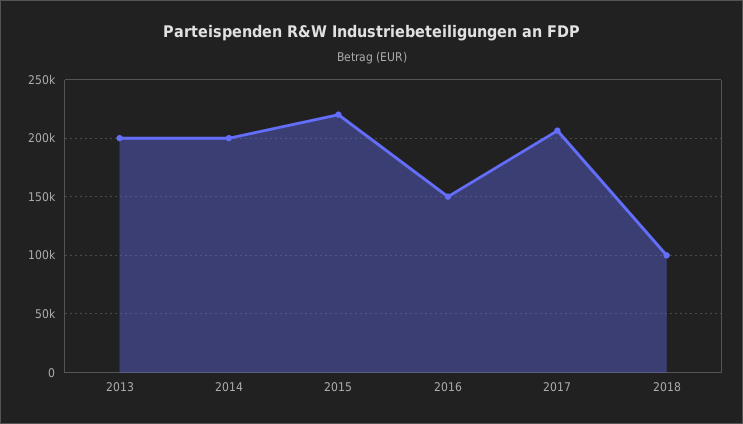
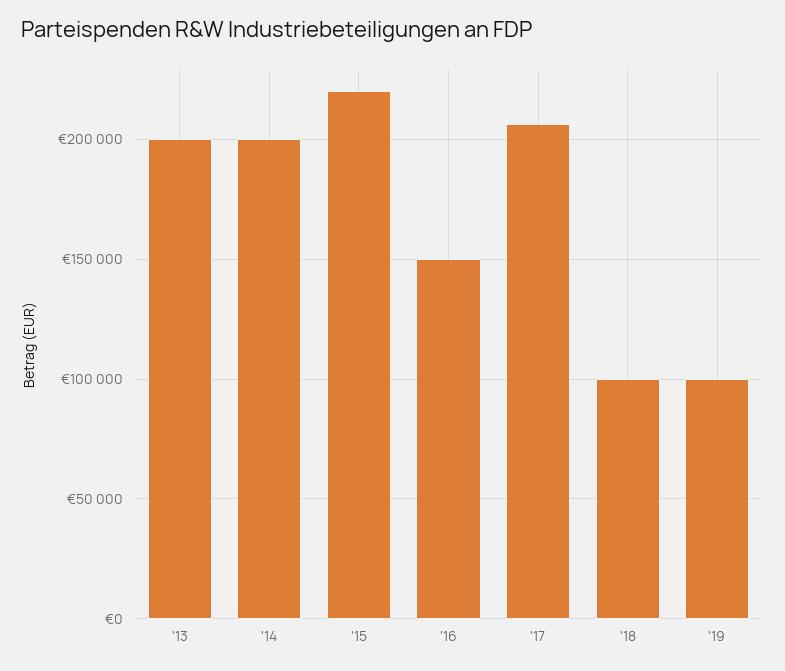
'19: none -> 100000

